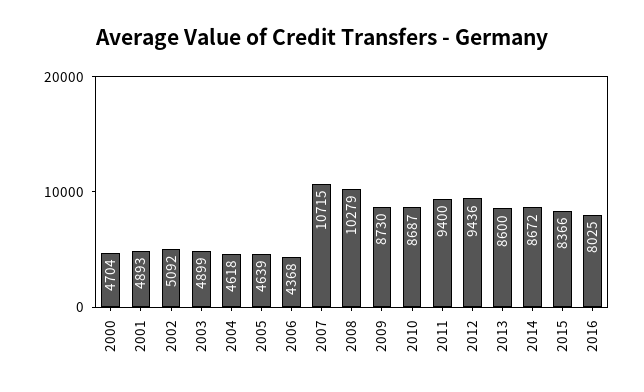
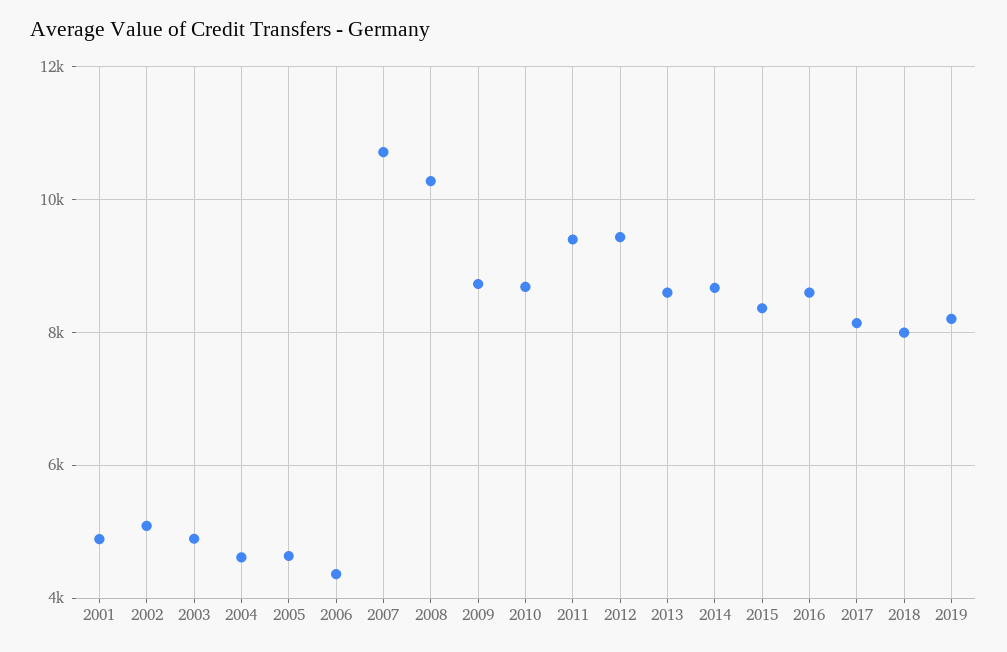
2000: 4704 -> none
2016: 8025 -> 8600
2017: none -> 8200
2018: none -> 8000
2019: none -> 8200

